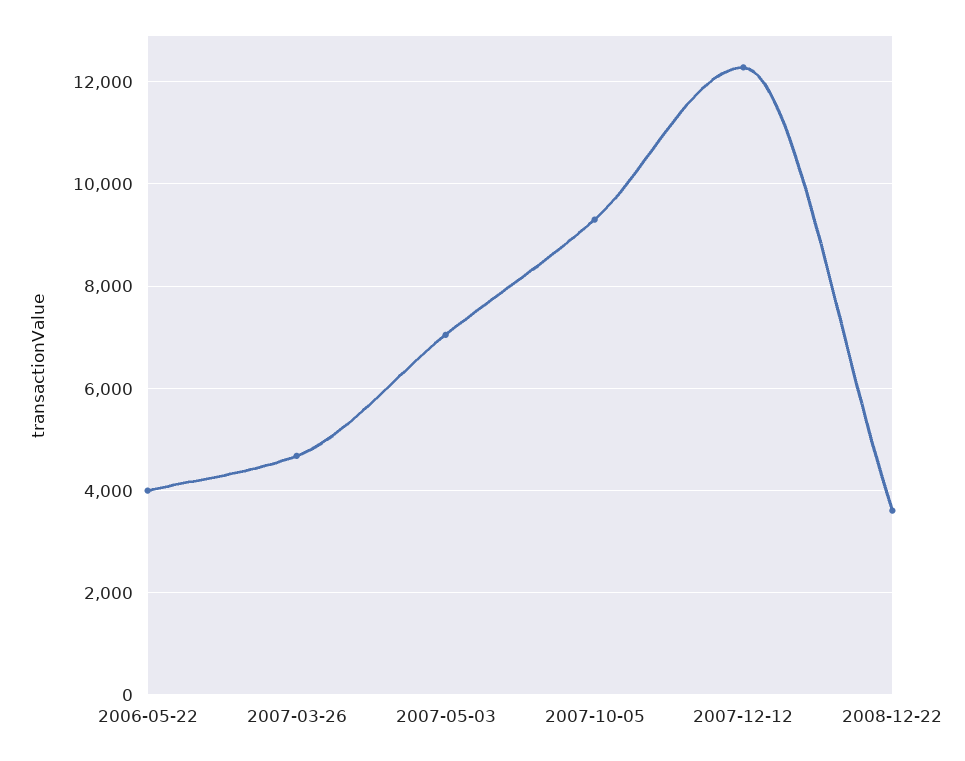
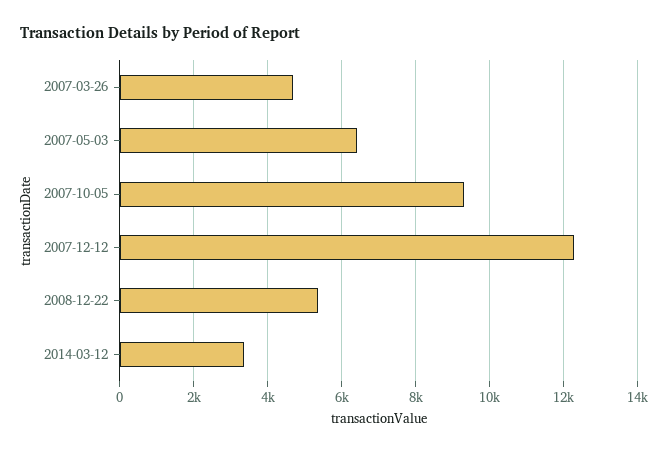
2006-05-22: 4000 -> none
2007-05-03: 7000 -> 6400
2008-12-22: 3600 -> 5400
2014-03-12: none -> 3400

